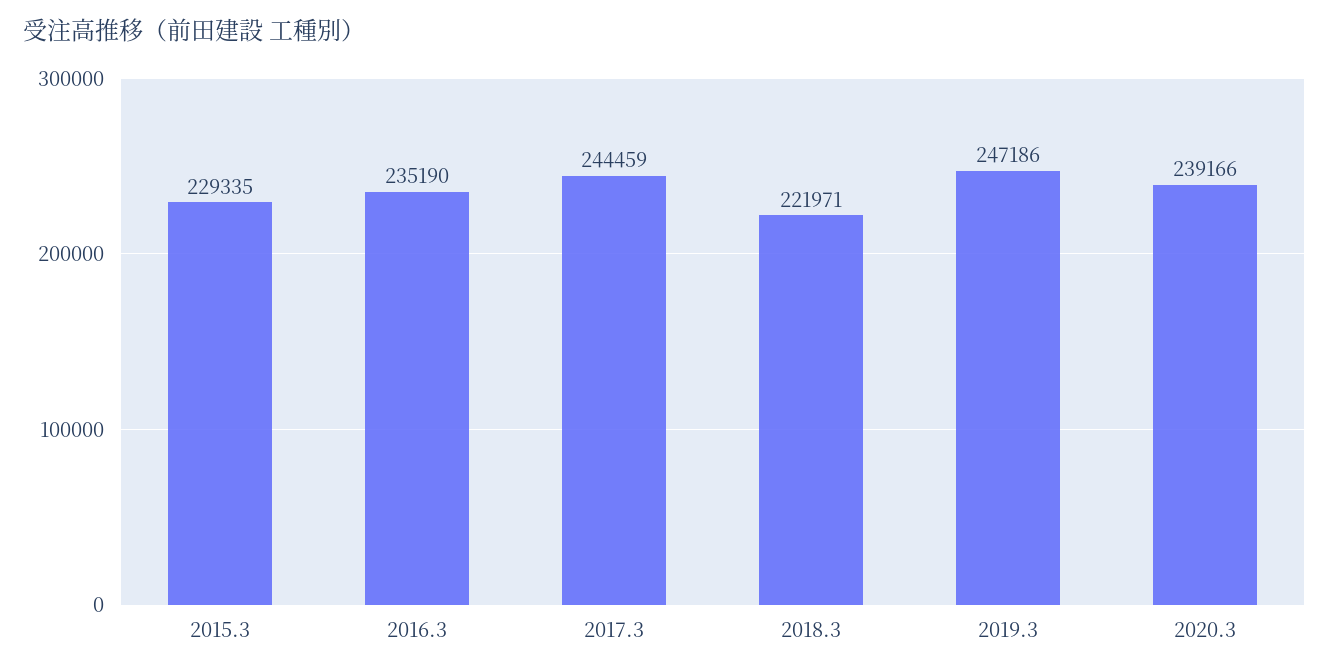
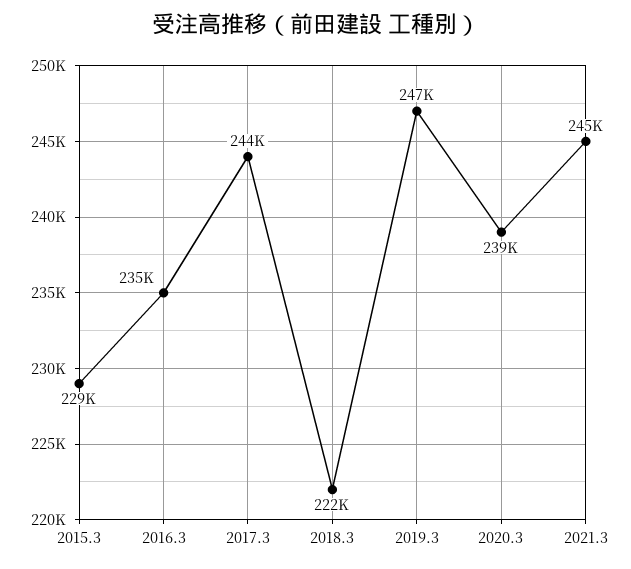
2021.3: none -> 245000

